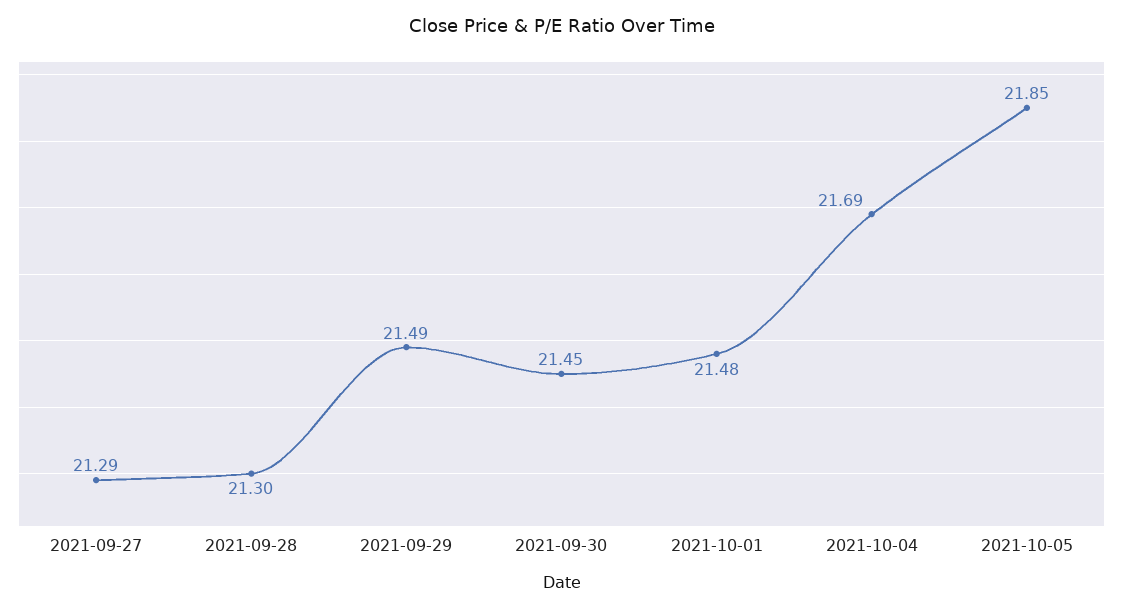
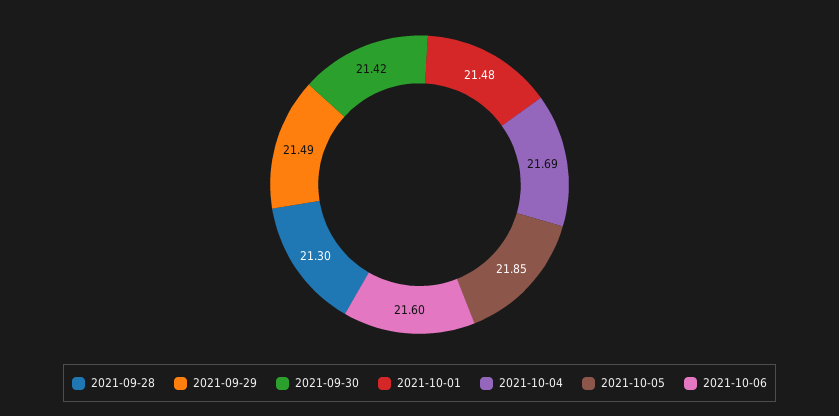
2021-09-27: 21.29 -> none
2021-09-30: 21.45 -> 21.42
2021-10-06: none -> 21.6

